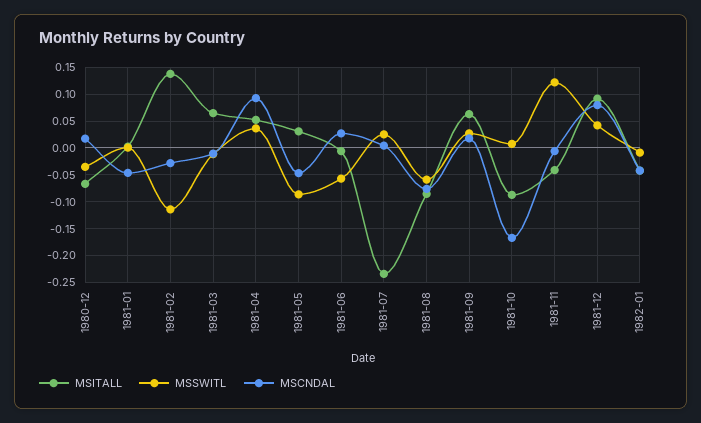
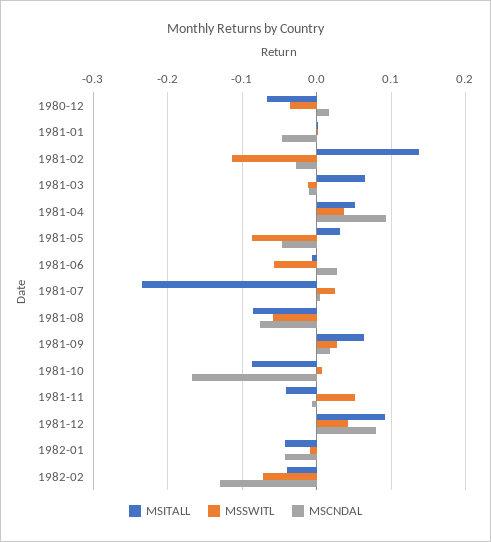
MSSWITL, 1981-11: 0.125 -> 0.05
MSITALL, 1982-02: none -> -0.04
MSSWITL, 1982-02: none -> -0.07
MSCNDAL, 1982-02: none -> -0.13

